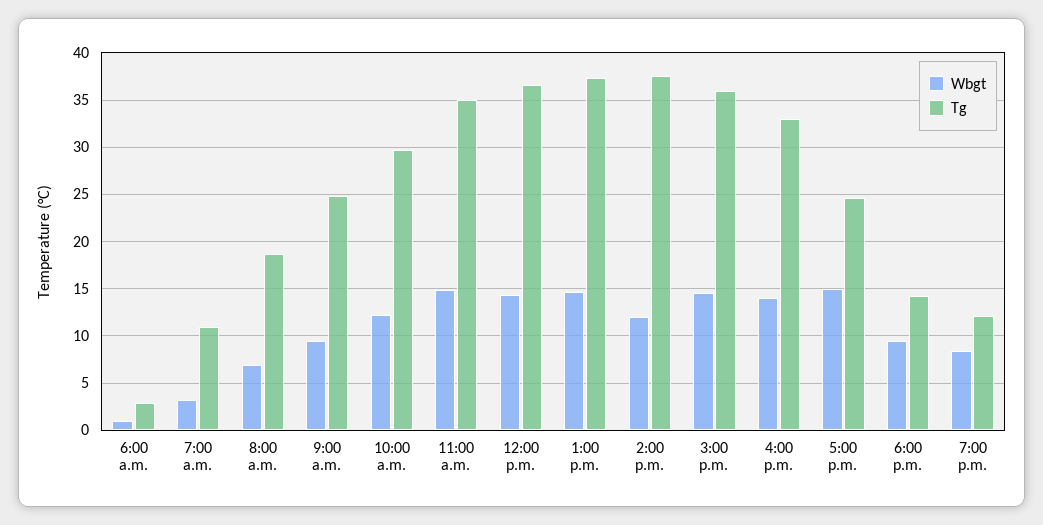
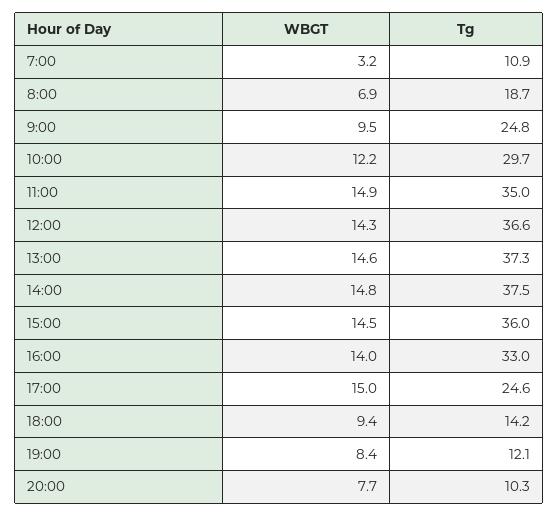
Wbgt, 6:00 a.m.: 1 -> none
Tg, 6:00 a.m.: 3 -> none
Wbgt, 2:00 p.m.: 12 -> 14.8
Wbgt, 20:00: none -> 7.7
Tg, 20:00: none -> 10.3

